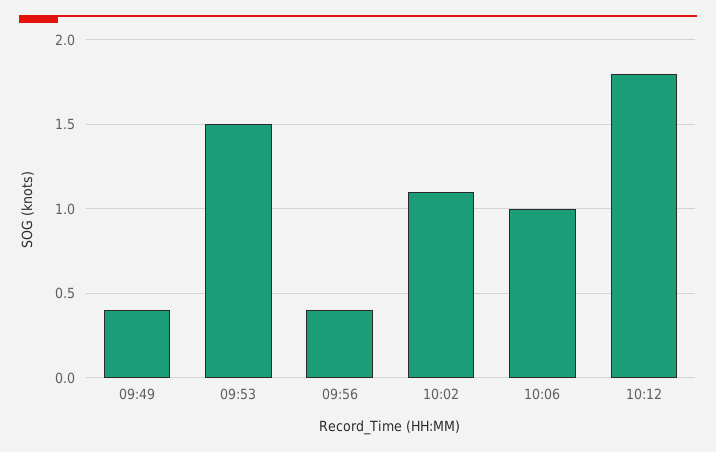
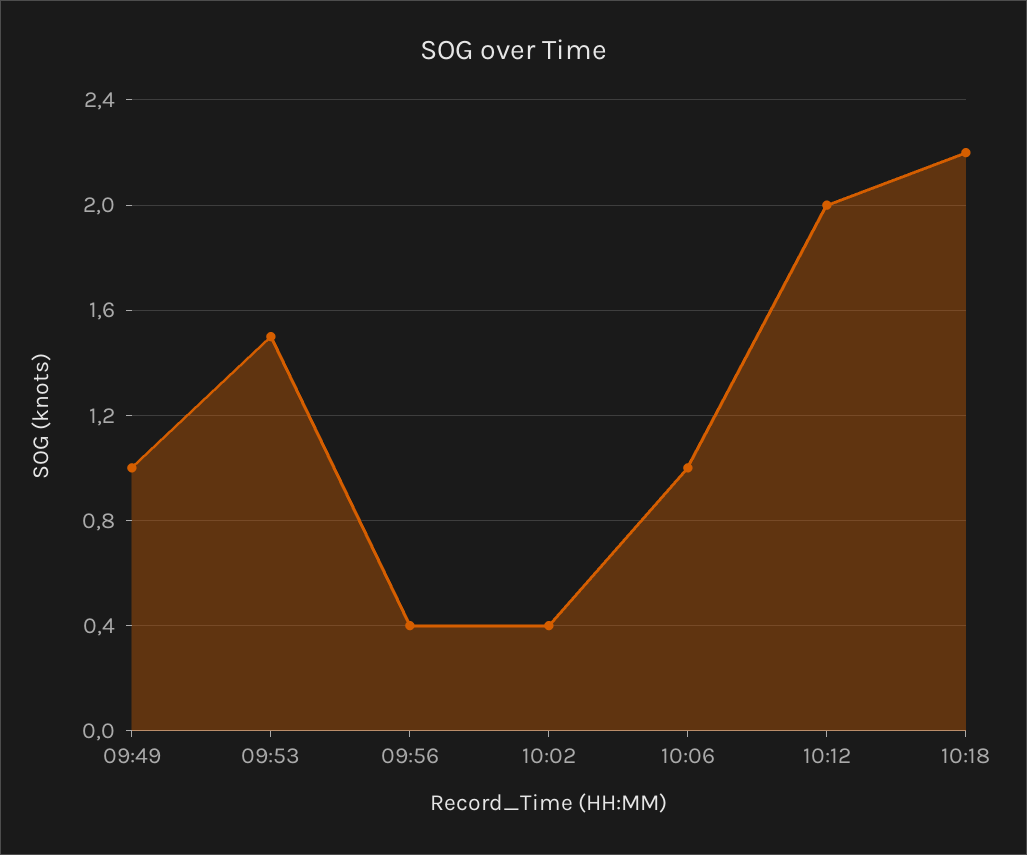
09:49: 0.4 -> 1
10:02: 1.1 -> 0.4
10:12: 1.8 -> 2
10:18: none -> 2.2

